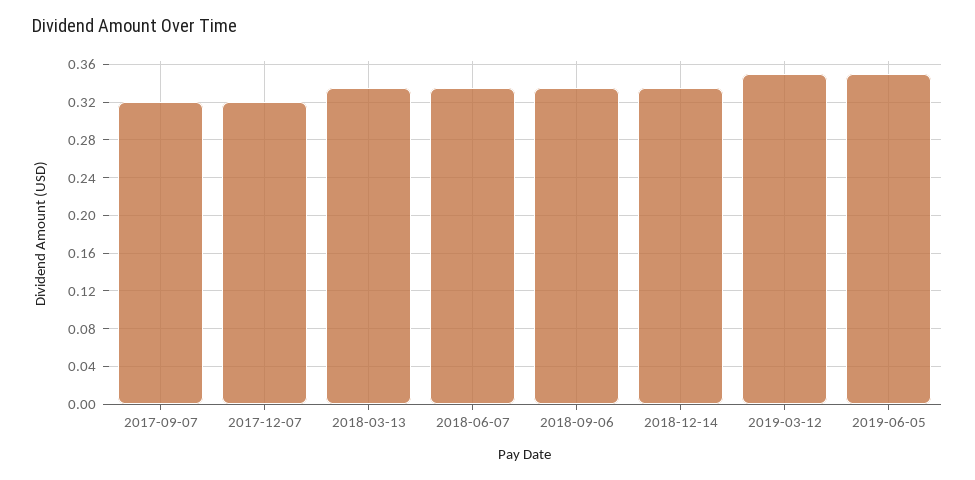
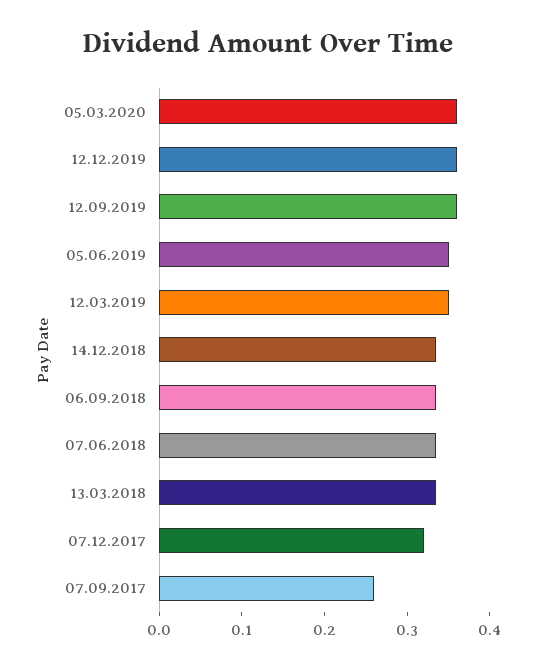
2017-09-07: 0.32 -> 0.26
05.03.2020: none -> 0.36
12.12.2019: none -> 0.36
12.09.2019: none -> 0.36

